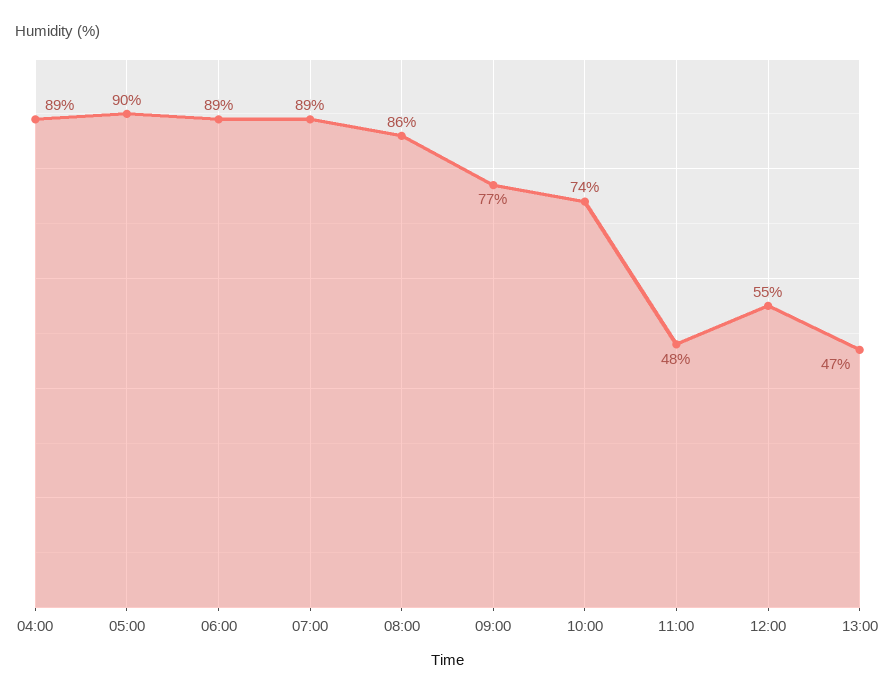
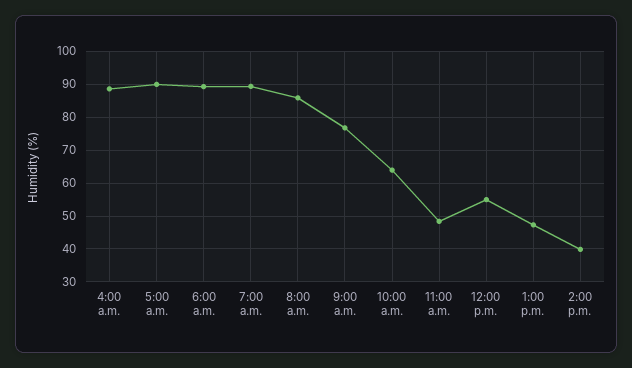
10:00: 74 -> 64
2:00 p.m.: none -> 40

